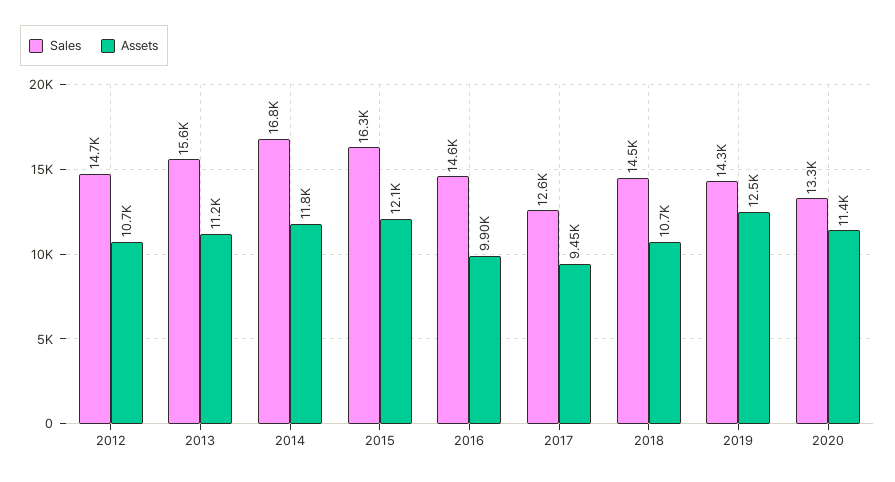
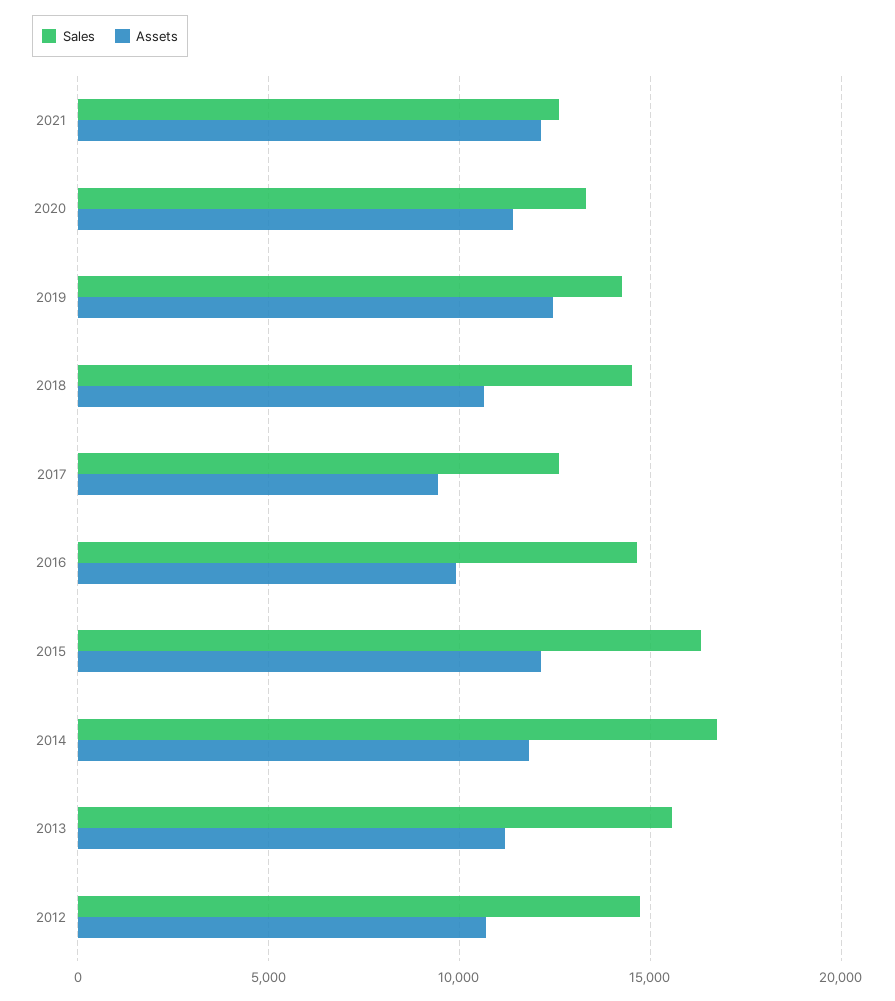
Sales, 2021: none -> 12500
Assets, 2021: none -> 12000

